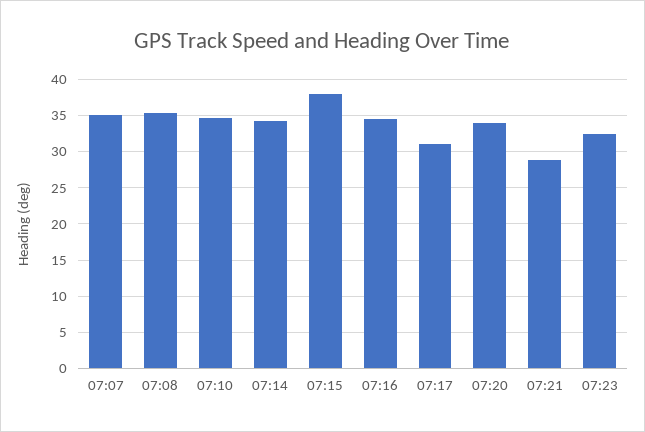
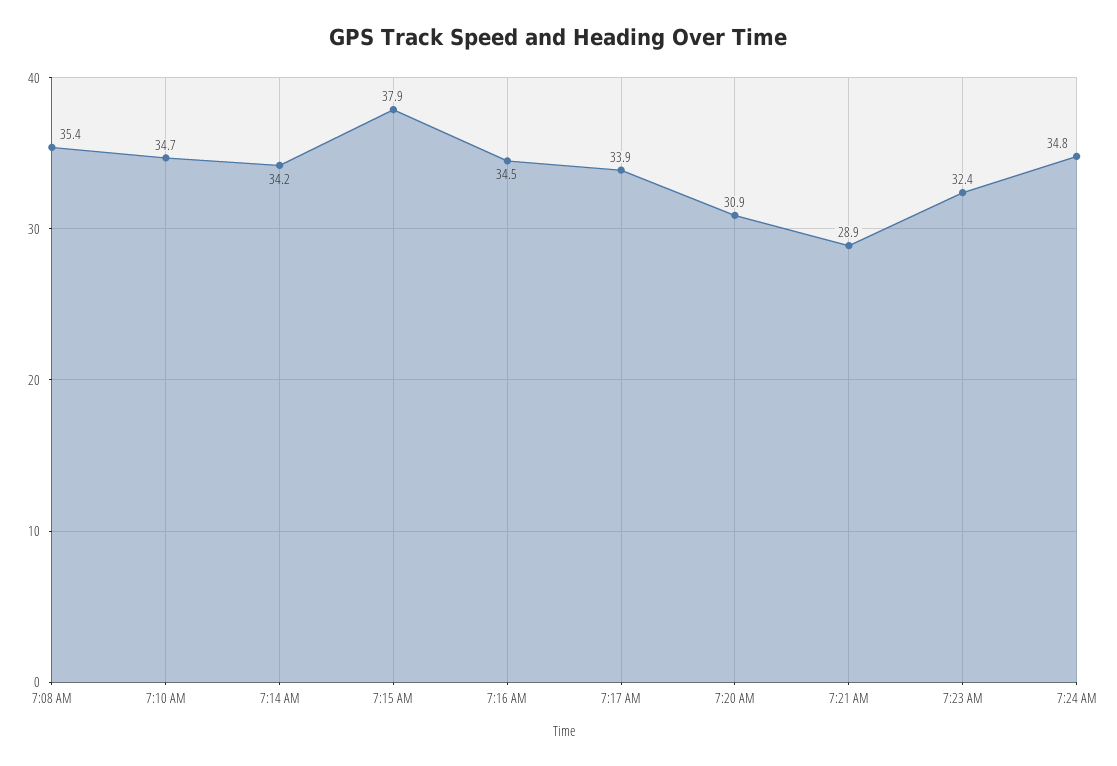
07:07: 35 -> none
07:17: 31 -> 33.9
07:20: 34 -> 30.9
7:24 AM: none -> 34.8

